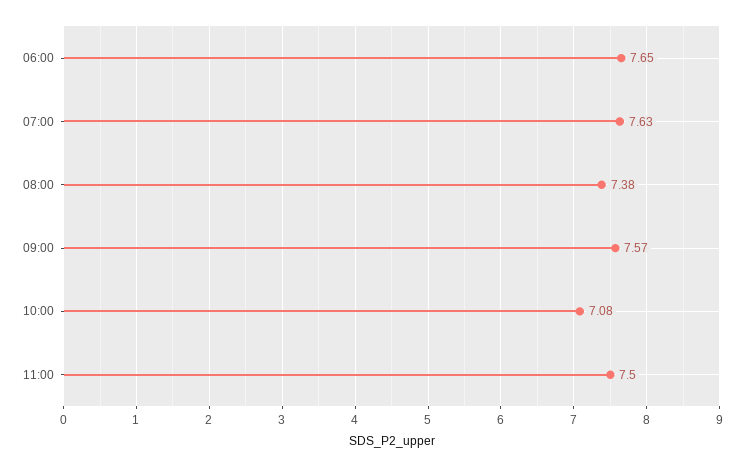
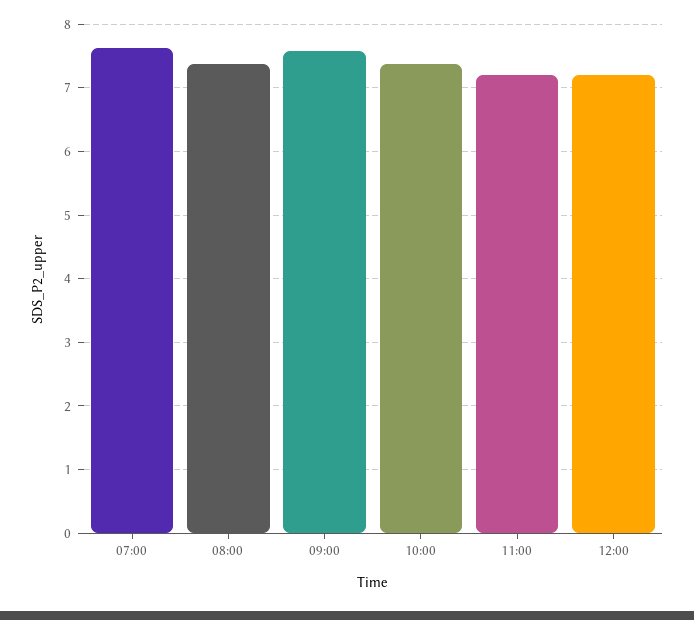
06:00: 7.65 -> none
10:00: 7.08 -> 7.4
11:00: 7.5 -> 7.2
12:00: none -> 7.2

